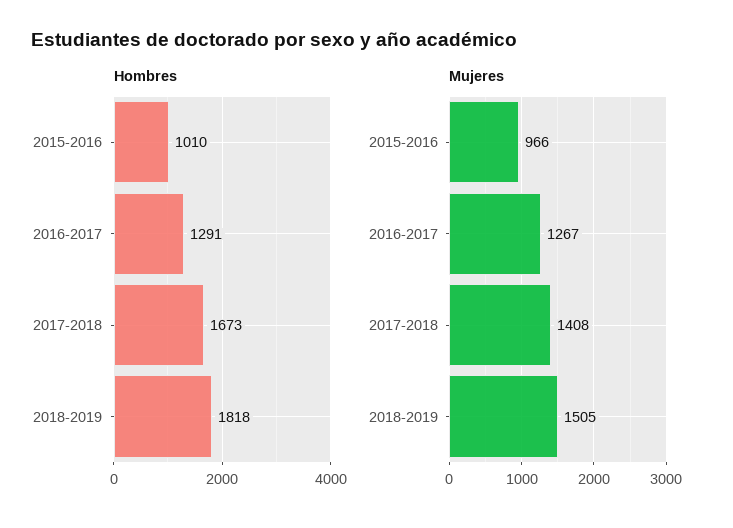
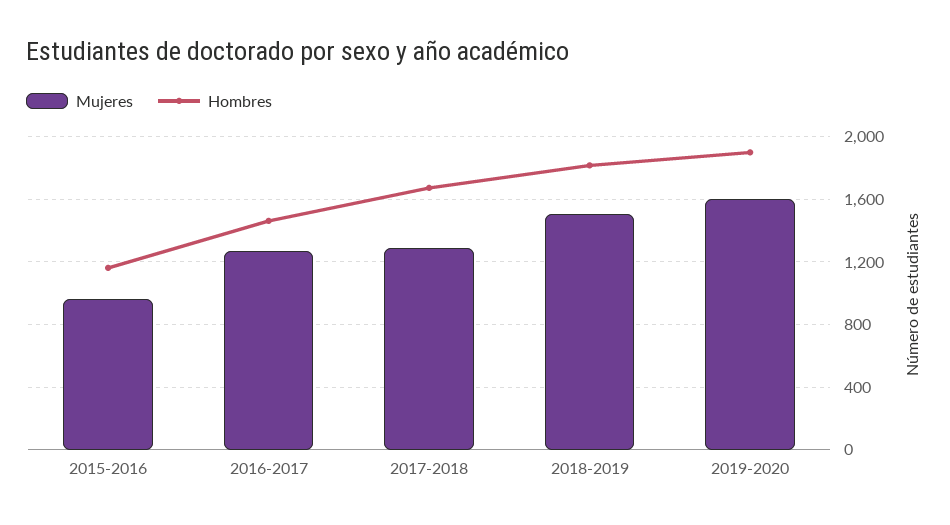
Hombres, 2015-2016: 1010 -> 1150
Hombres, 2016-2017: 1291 -> 1450
Mujeres, 2017-2018: 1408 -> 1300
Mujeres, 2019-2020: none -> 1600
Hombres, 2019-2020: none -> 1900

